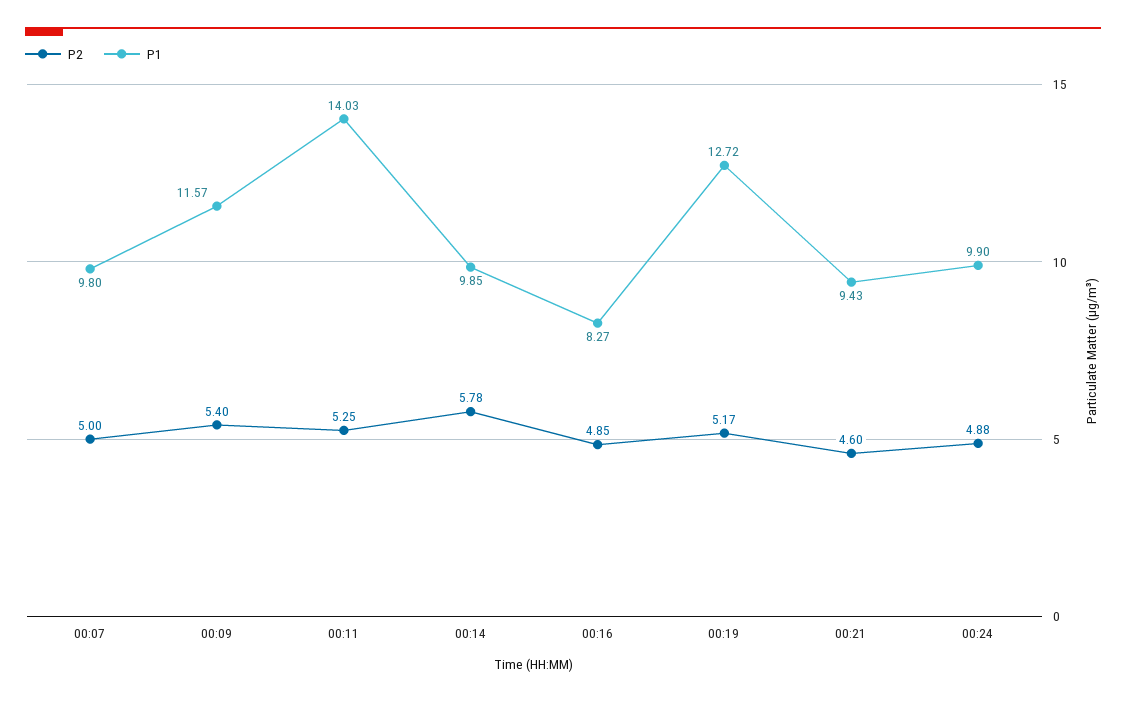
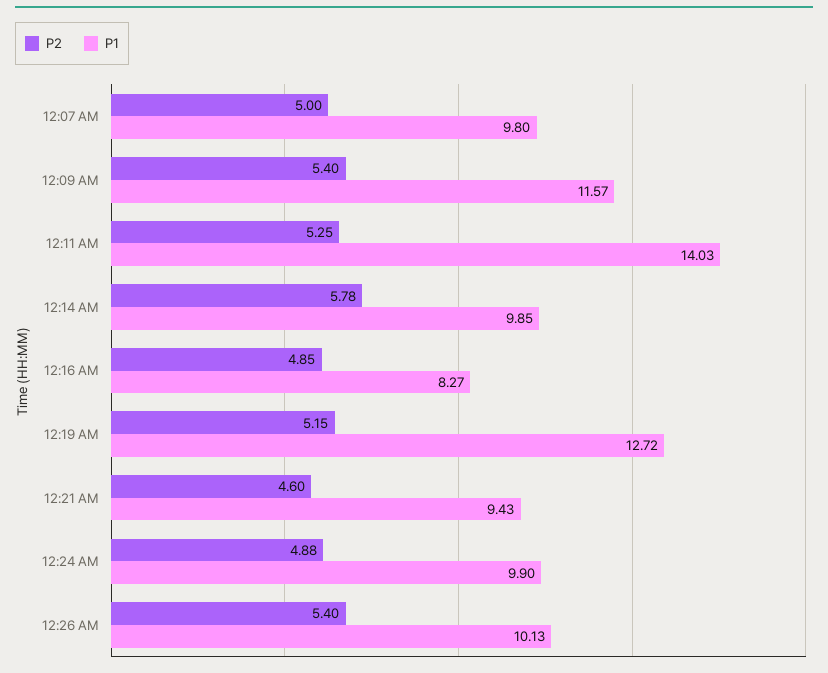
P2, 00:19: 5.17 -> 5.15
P2, 12:26 AM: none -> 5.4
P1, 12:26 AM: none -> 10.13

